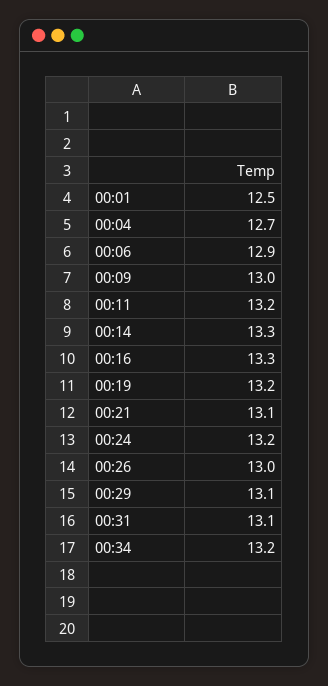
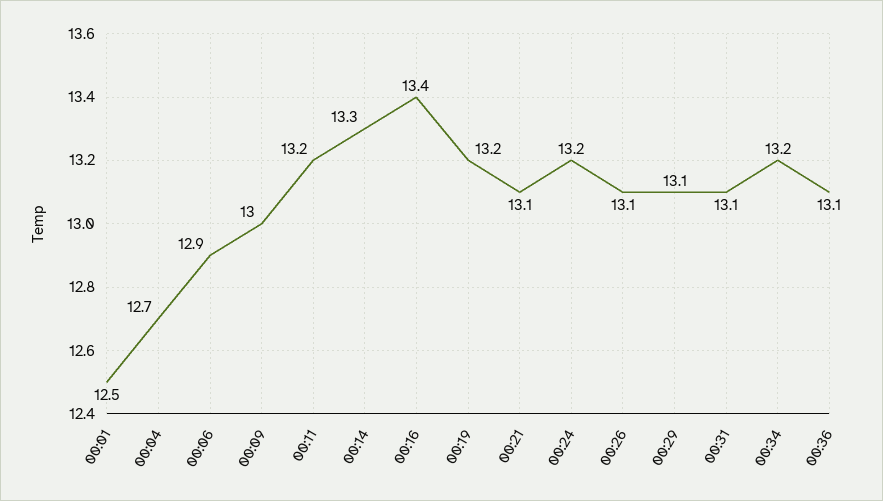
00:16: 13.3 -> 13.4
00:26: 13 -> 13.1
00:36: none -> 13.1

